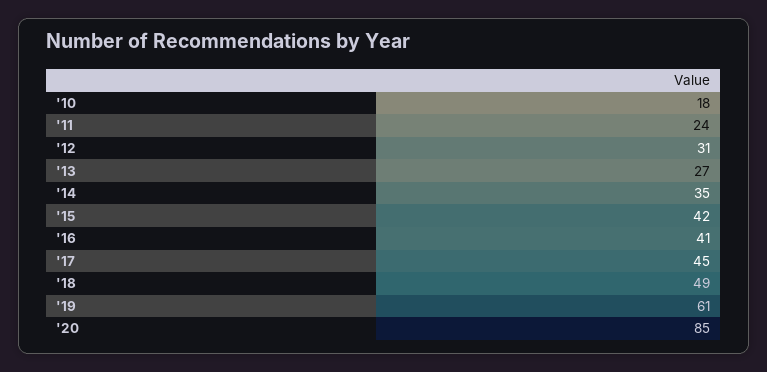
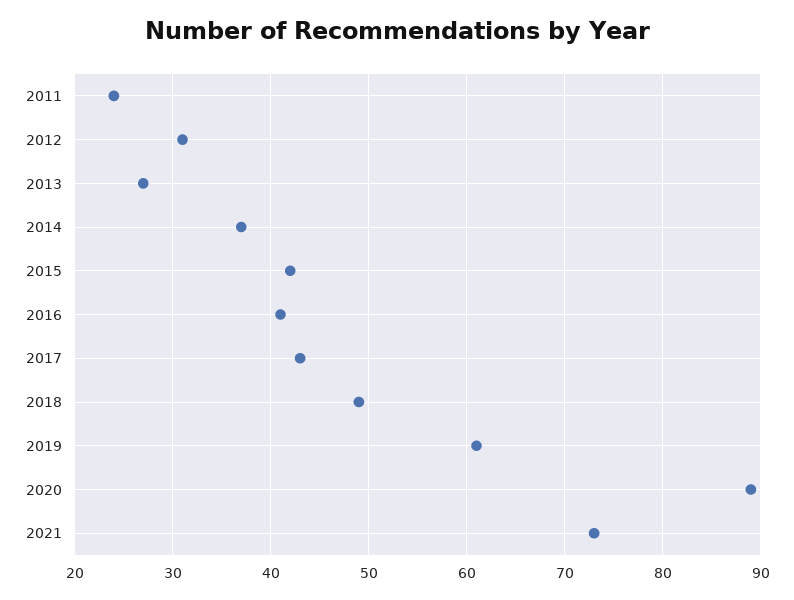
'10: 18 -> none
'14: 35 -> 37
'17: 45 -> 43
'20: 85 -> 89
2021: none -> 73

